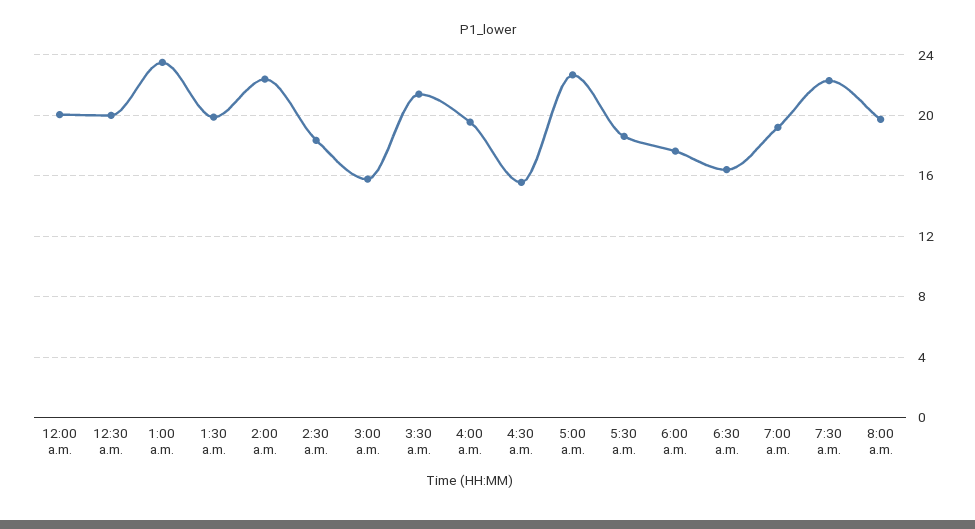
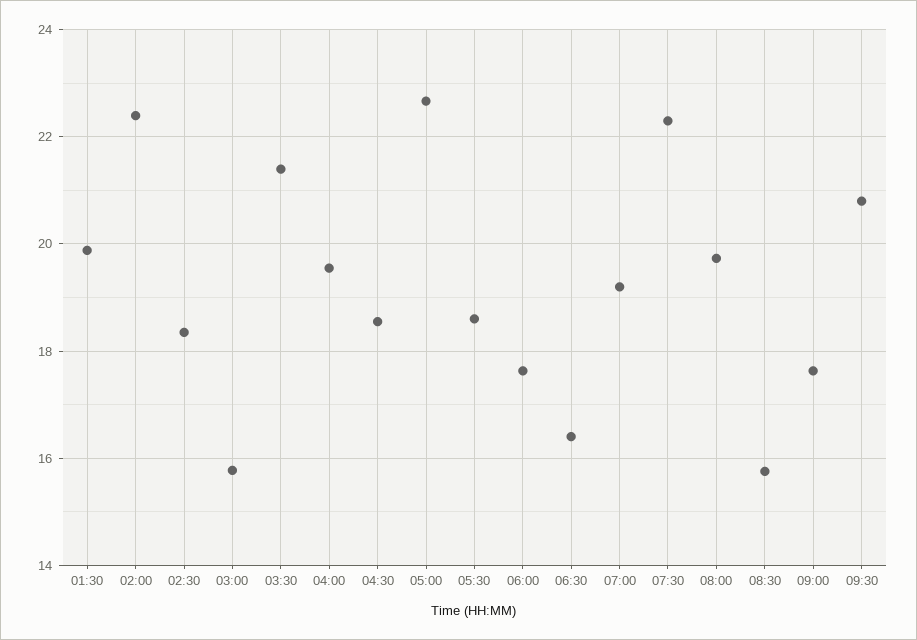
12:00 a.m.: 20 -> none
12:30 a.m.: 20 -> none
1:00 a.m.: 23.5 -> none
4:30 a.m.: 15.5 -> 18.6
08:30: none -> 15.8
09:00: none -> 17.6
09:30: none -> 20.8

